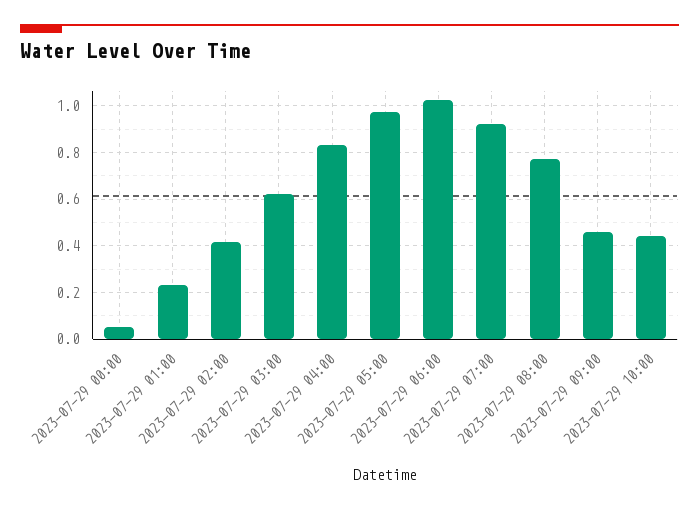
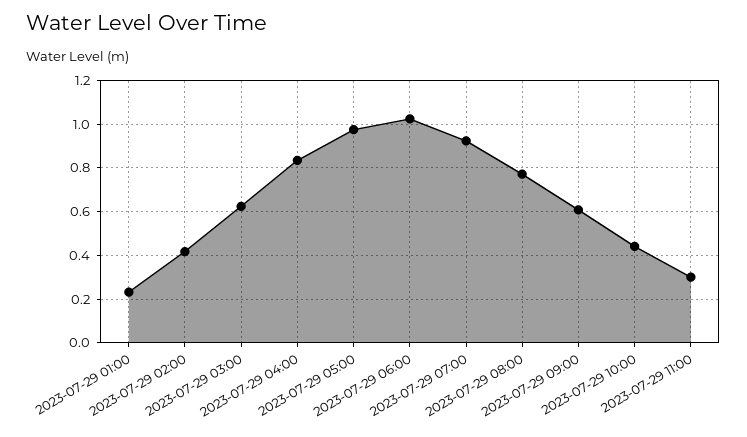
2023-07-29 00:00: 0.05 -> none
2023-07-29 09:00: 0.45 -> 0.6
2023-07-29 11:00: none -> 0.3

